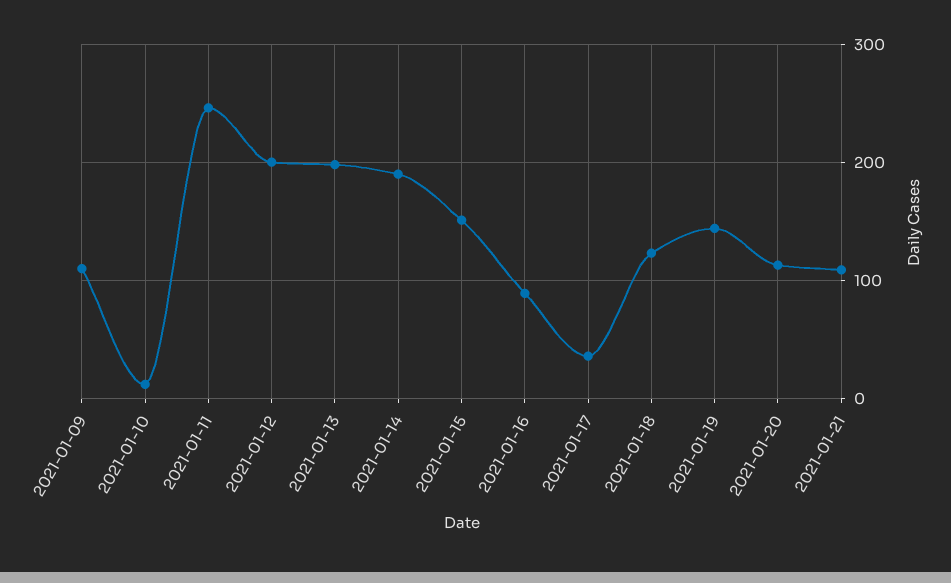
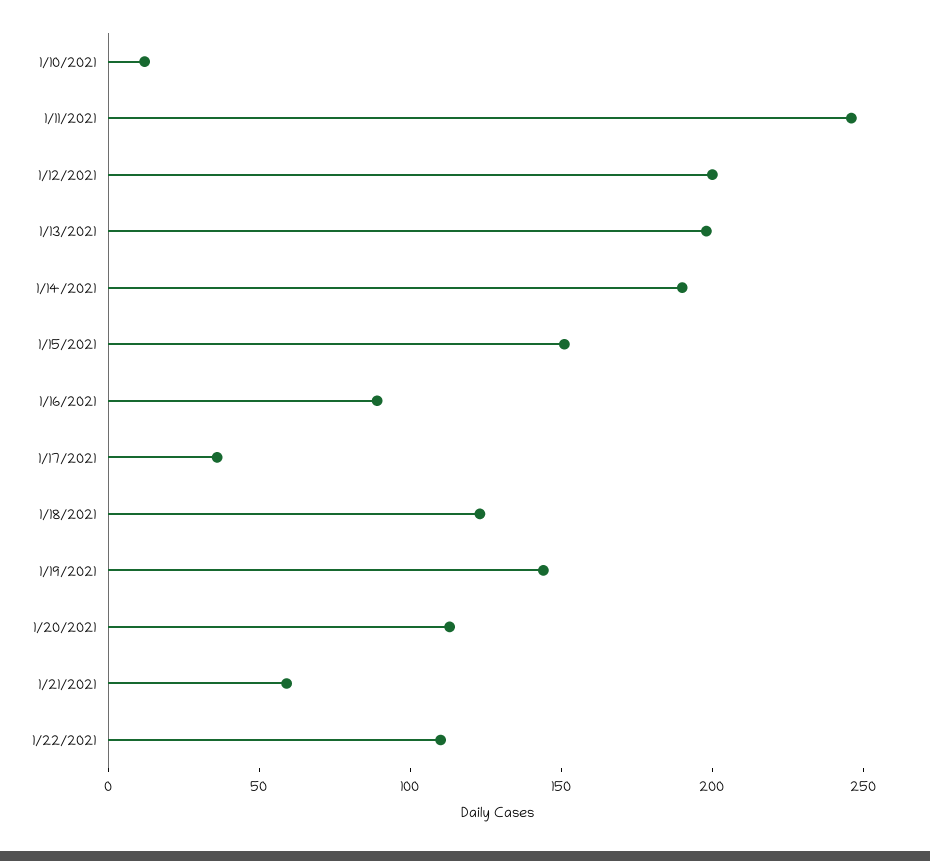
2021-01-09: 110 -> none
2021-01-21: 110 -> 60
1/22/2021: none -> 110

